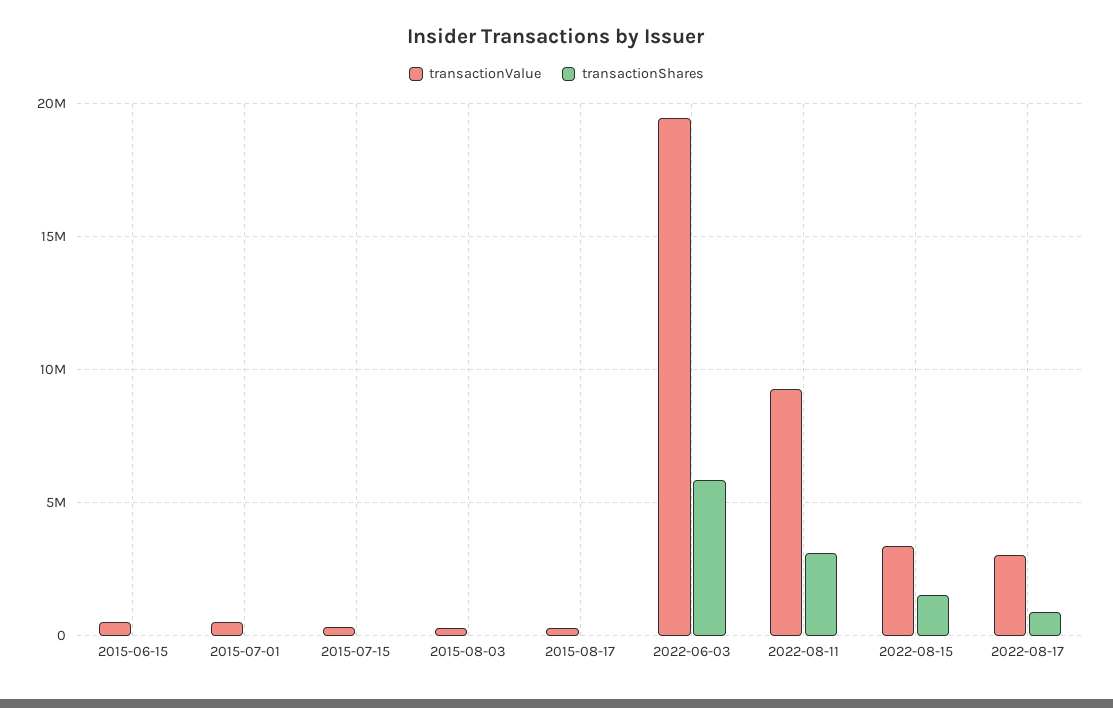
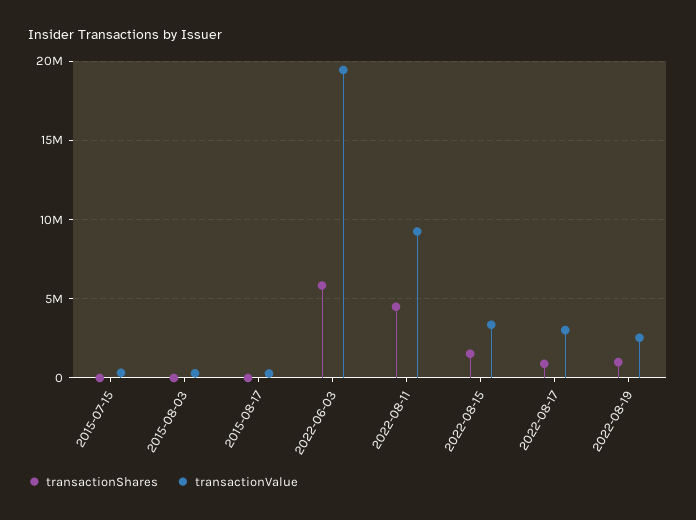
transactionValue, 2015-06-15: 500000 -> none
transactionShares, 2015-06-15: 0 -> none
transactionValue, 2015-07-01: 500000 -> none
transactionShares, 2015-07-01: 0 -> none
transactionShares, 2022-08-11: 3000000 -> 4500000
transactionShares, 2022-08-19: none -> 1000000
transactionValue, 2022-08-19: none -> 2500000

